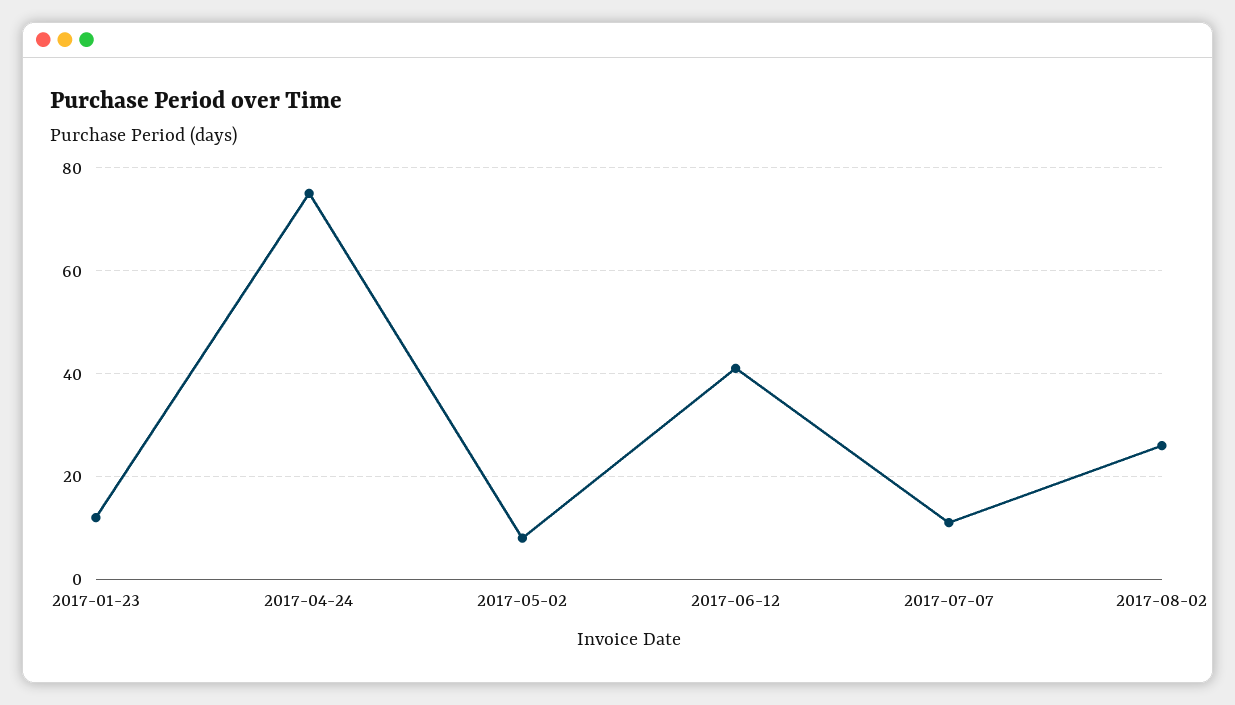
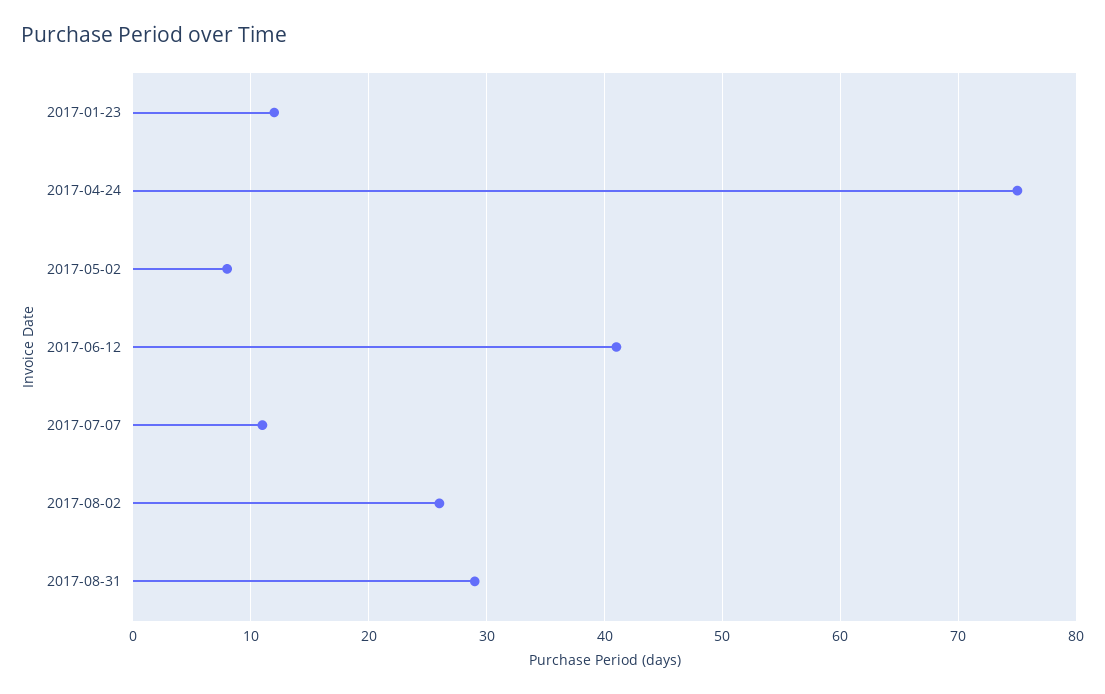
2017-08-31: none -> 29

